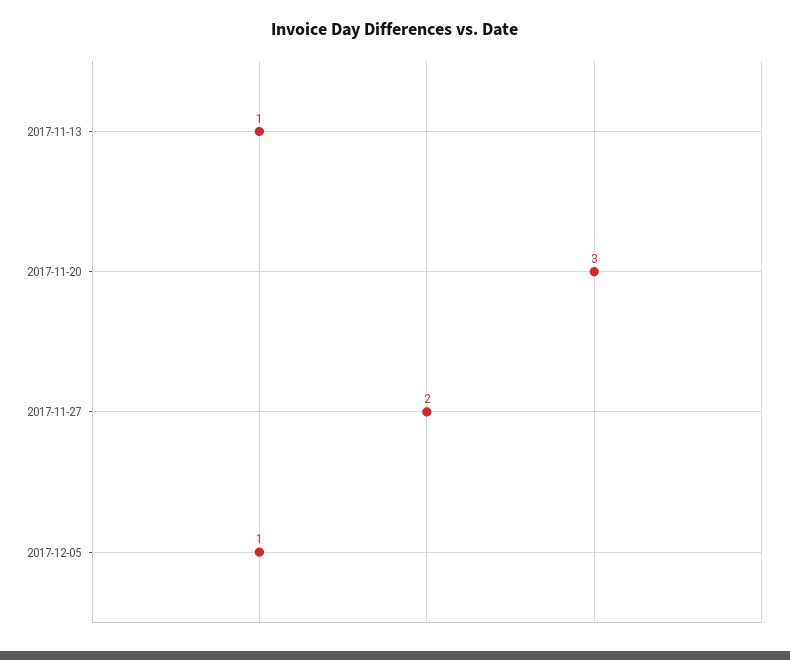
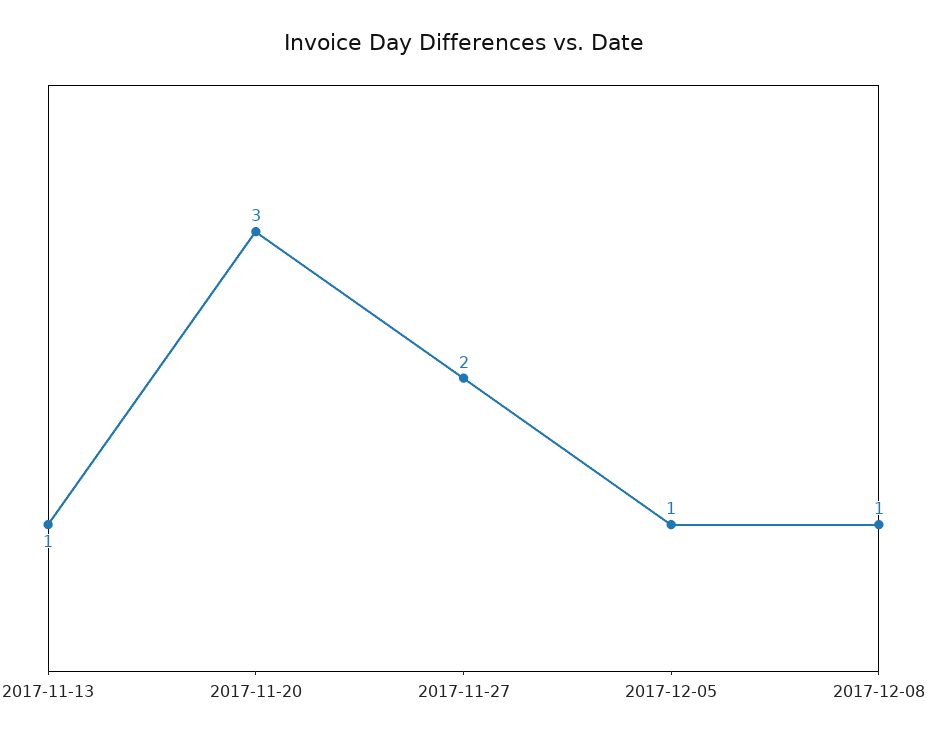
2017-12-08: none -> 1

